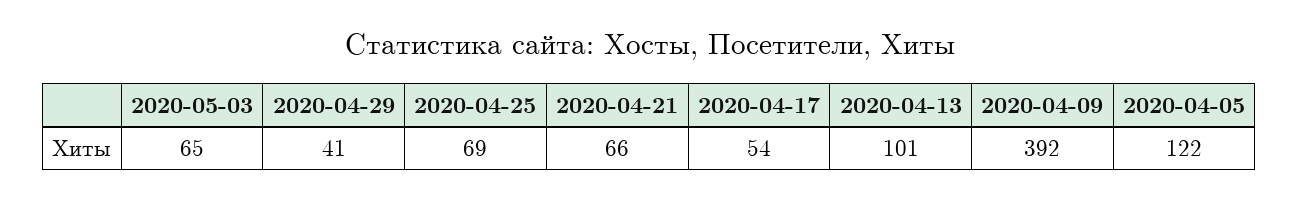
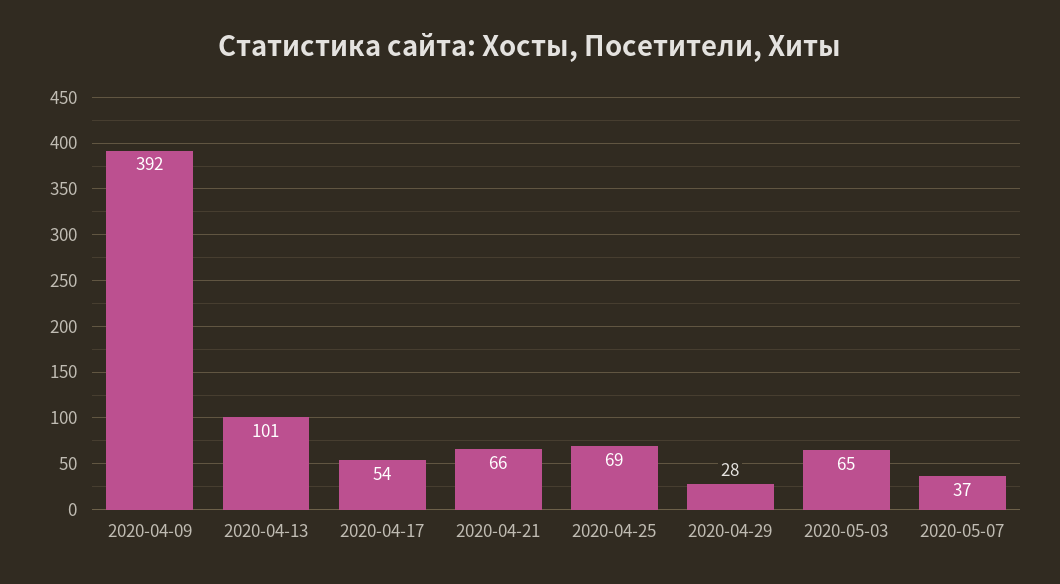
2020-04-29: 41 -> 28
2020-04-05: 122 -> none
2020-05-07: none -> 37

